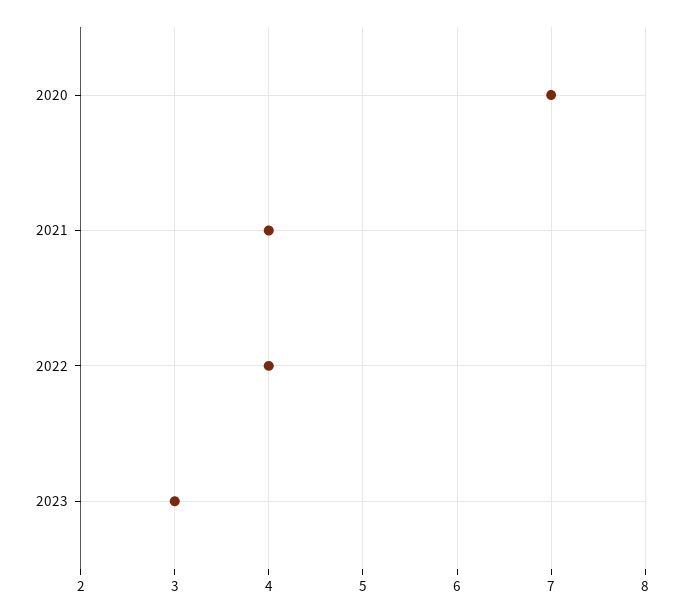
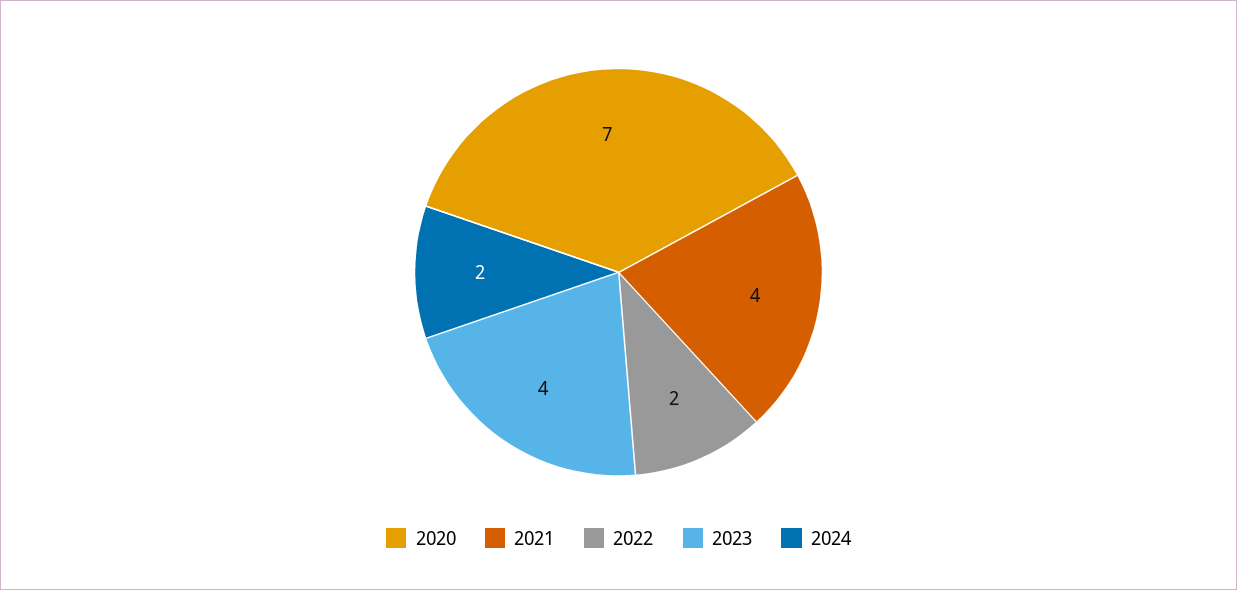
2022: 4 -> 2
2023: 3 -> 4
2024: none -> 2

